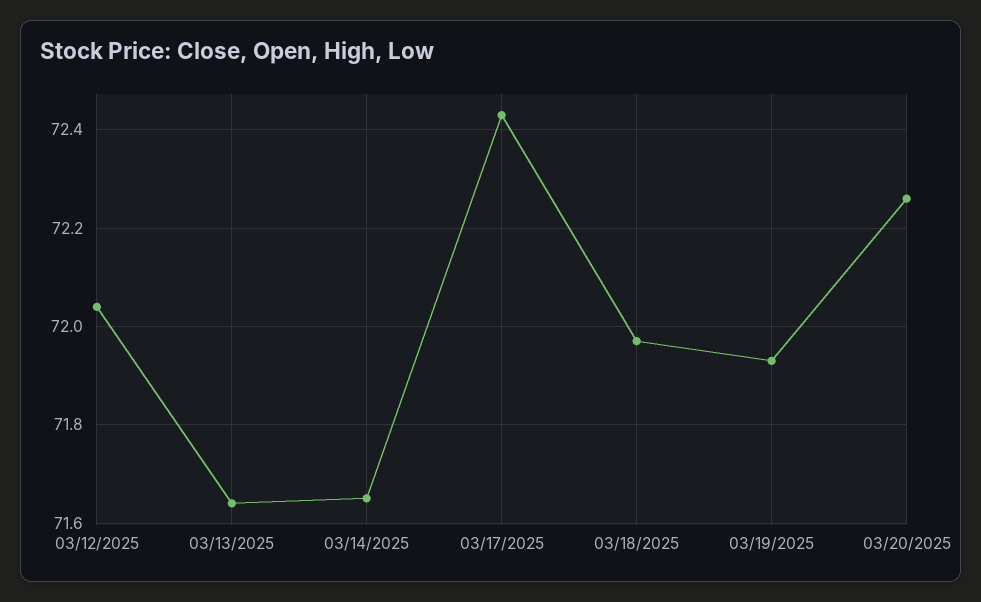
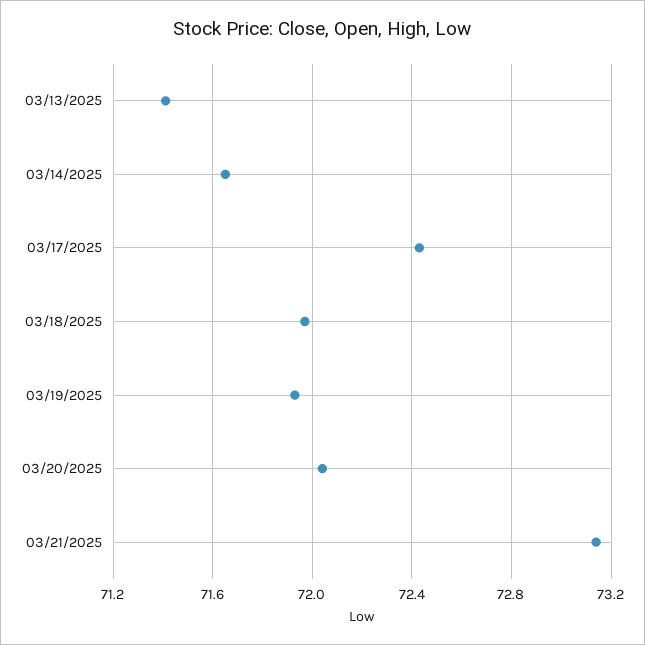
03/12/2025: 72.05 -> none
03/13/2025: 71.65 -> 71.4
03/20/2025: 72.25 -> 72.05
03/21/2025: none -> 73.15

